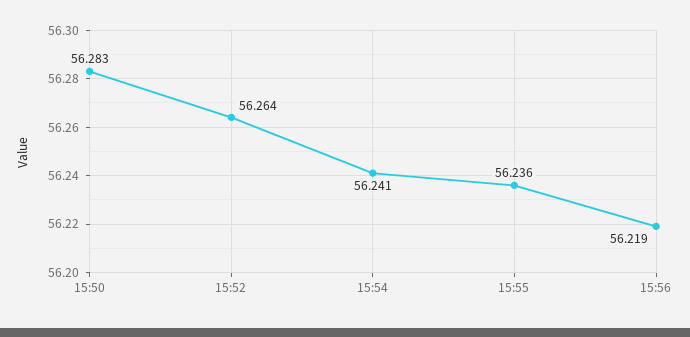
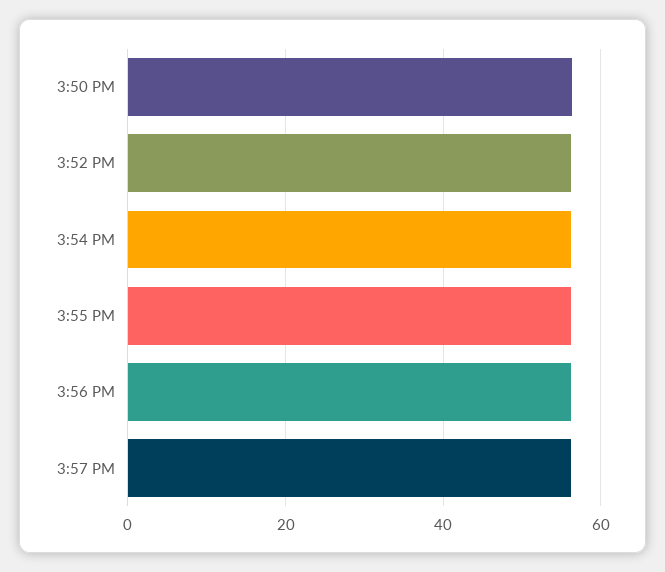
3:57 PM: none -> 56

